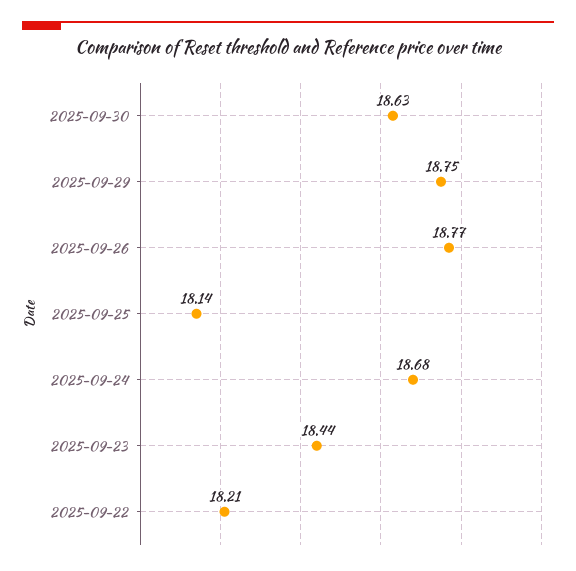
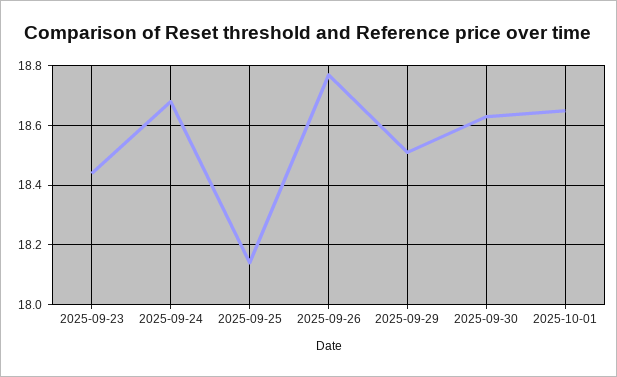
2025-09-29: 18.75 -> 18.5
2025-09-22: 18.21 -> none
2025-10-01: none -> 18.65

